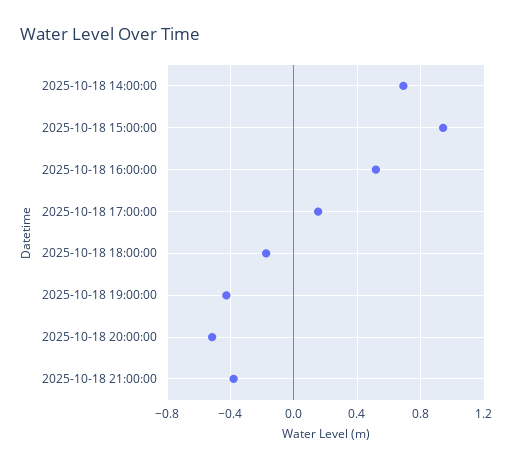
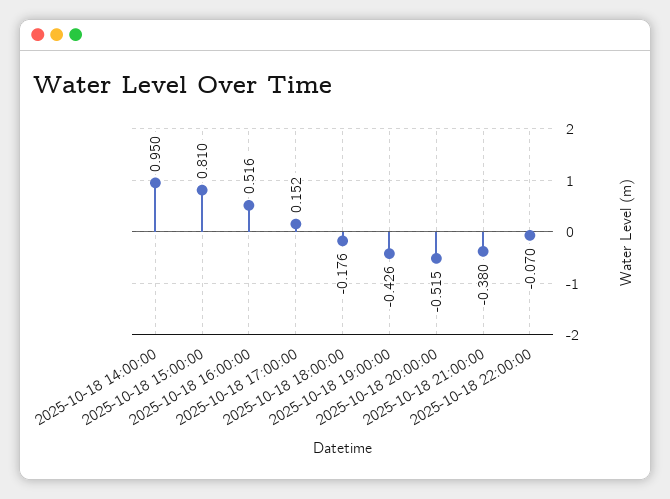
2025-10-18 14:00:00: 0.7 -> 0.95
2025-10-18 15:00:00: 0.95 -> 0.81
2025-10-18 22:00:00: none -> -0.07

